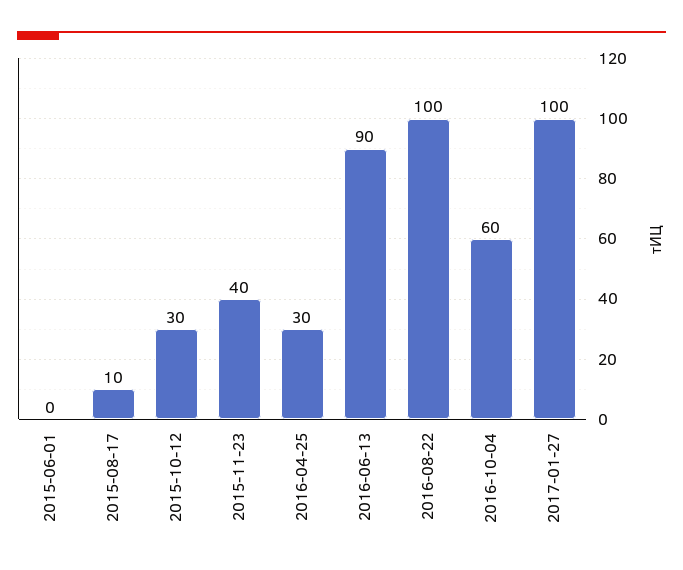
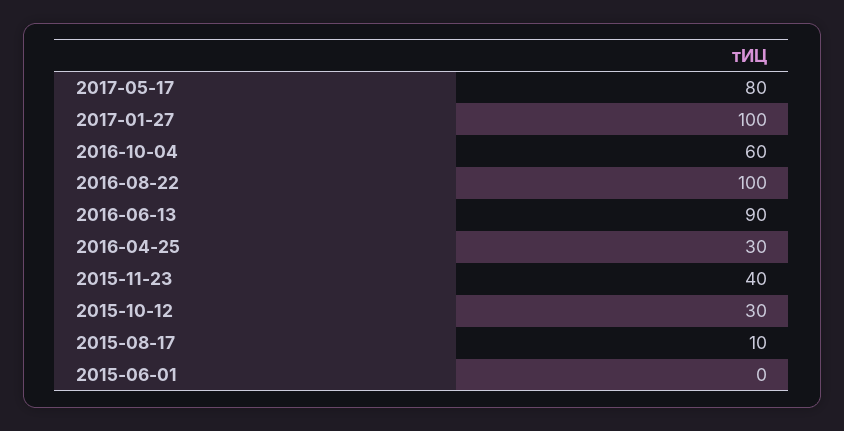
2017-05-17: none -> 80

